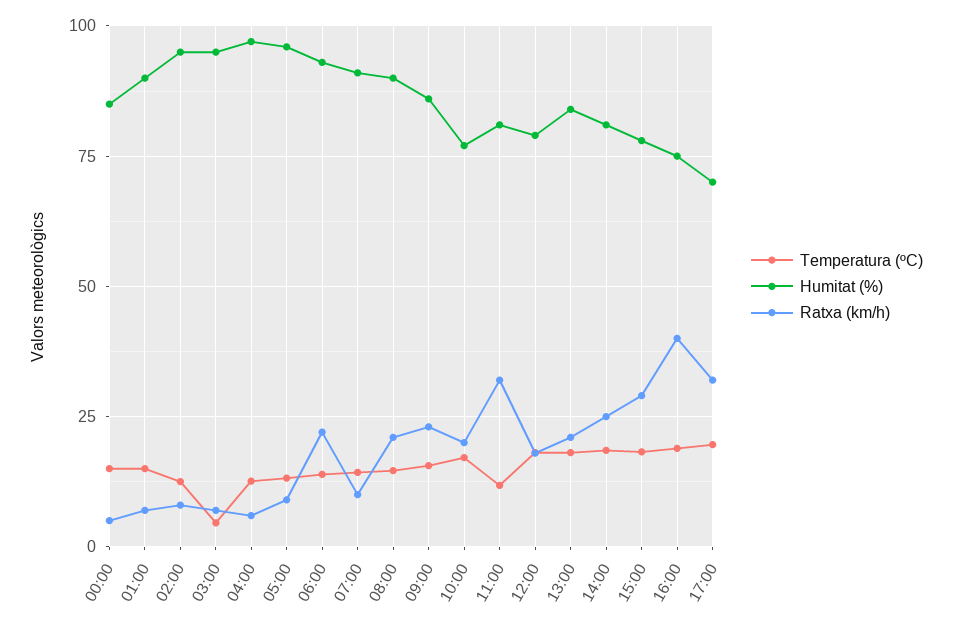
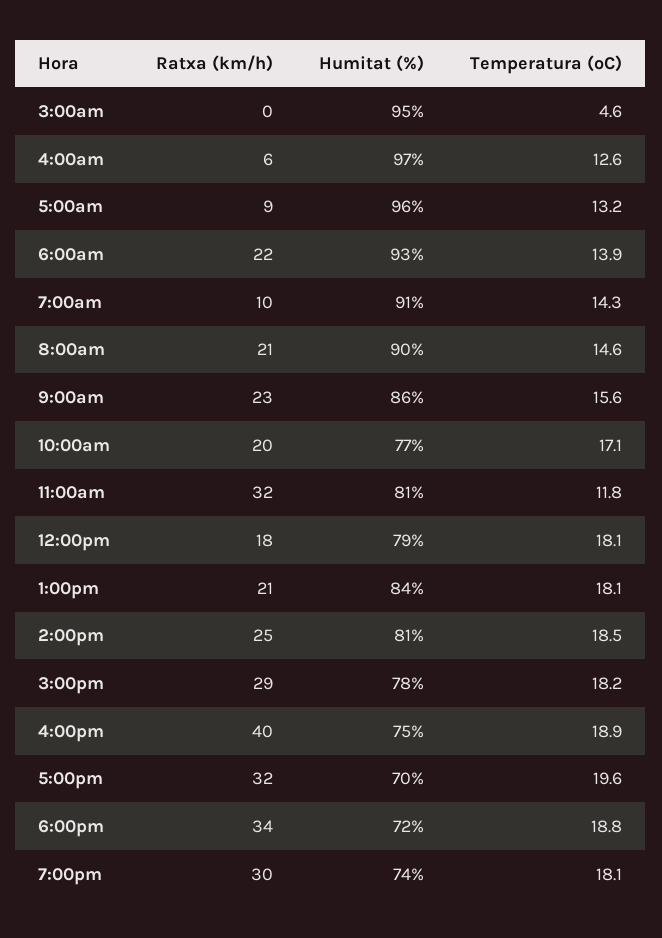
Temperatura (ºC), 00:00: 15 -> none
Humitat (%), 00:00: 85 -> none
Ratxa (km/h), 00:00: 5 -> none
Temperatura (ºC), 01:00: 15 -> none
Humitat (%), 01:00: 90 -> none
Ratxa (km/h), 01:00: 7.5 -> none
Temperatura (ºC), 02:00: 12.5 -> none
Humitat (%), 02:00: 95 -> none
Ratxa (km/h), 02:00: 7.5 -> none
Ratxa (km/h), 03:00: 7.5 -> 0
Ratxa (km/h), 6:00pm: none -> 34
Humitat (%), 6:00pm: none -> 72
Temperatura (ºC), 6:00pm: none -> 18.8
Ratxa (km/h), 7:00pm: none -> 30
Humitat (%), 7:00pm: none -> 74
Temperatura (ºC), 7:00pm: none -> 18.1

